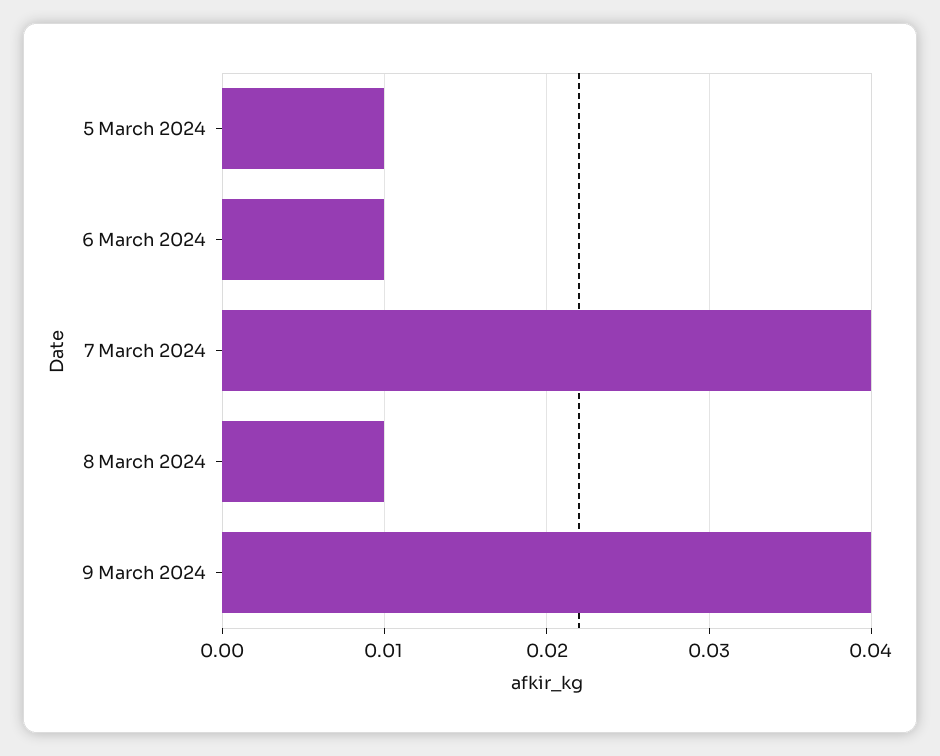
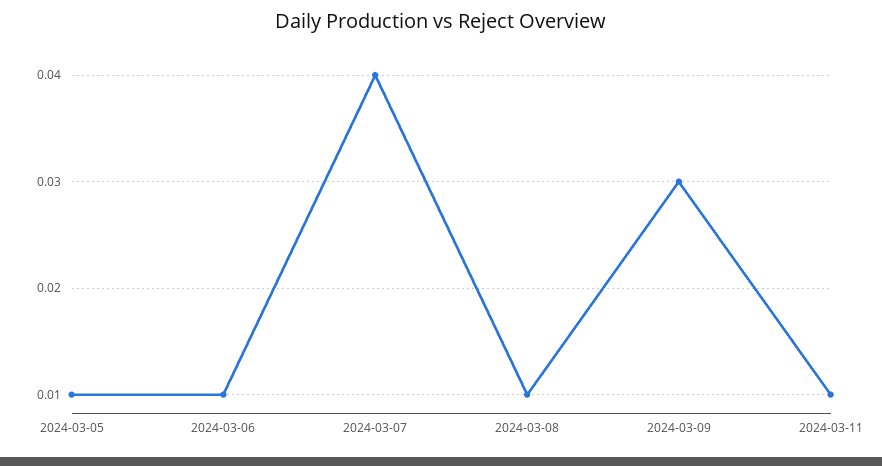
9 March 2024: 0.04 -> 0.03
2024-03-11: none -> 0.01

